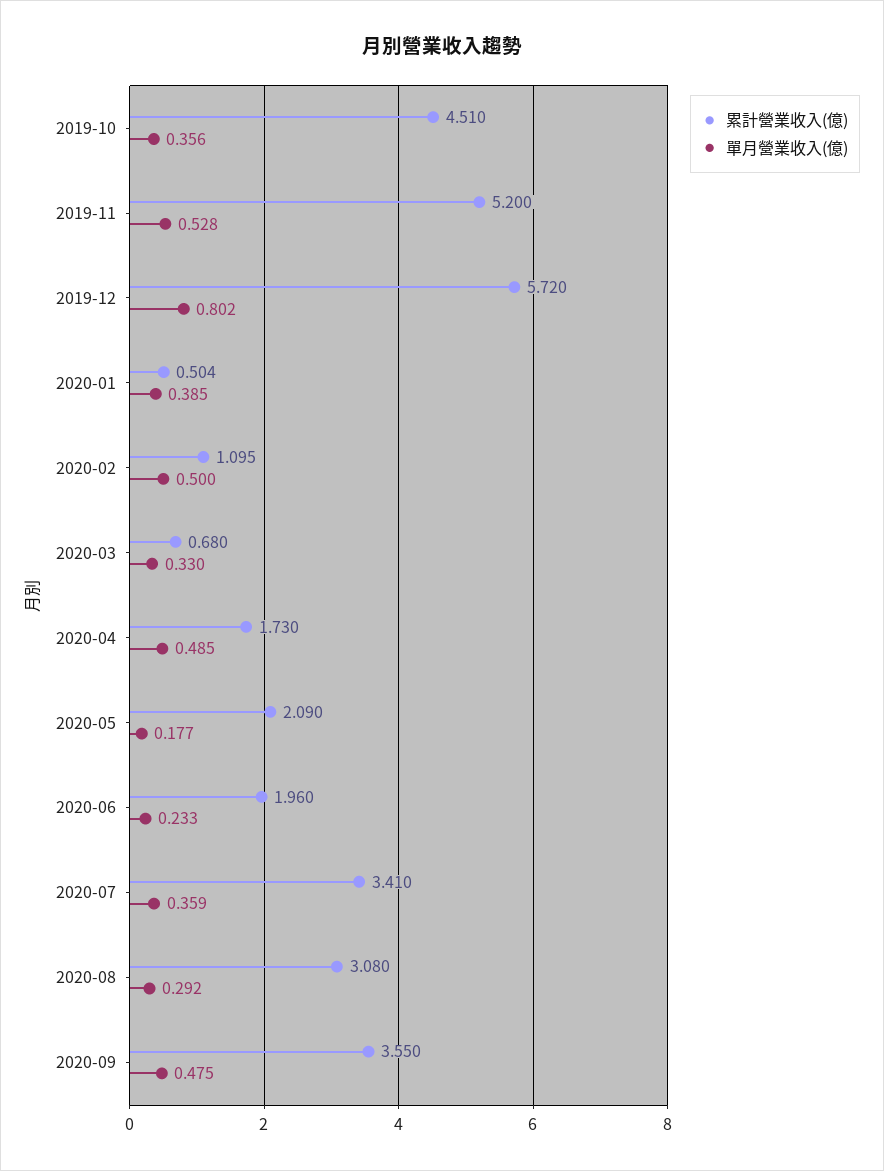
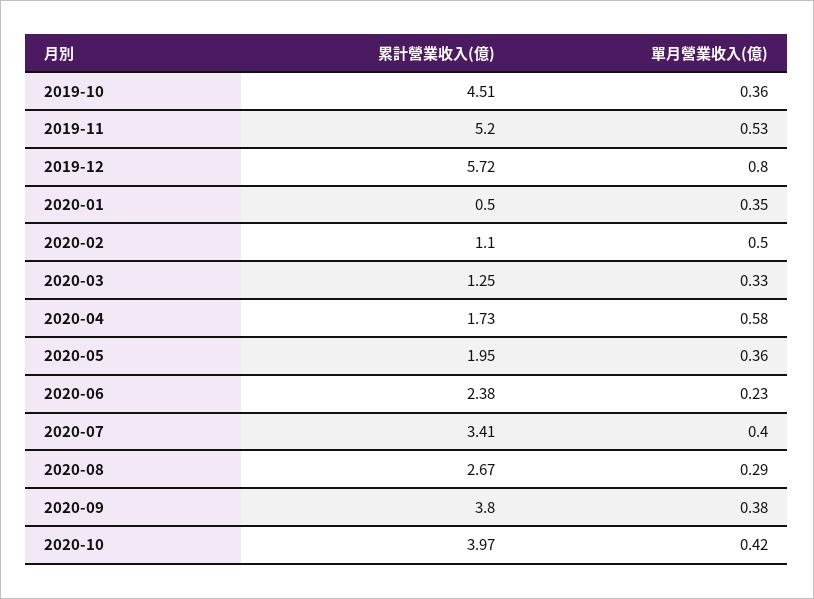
單月營業收入(億), 2020-01: 0.385 -> 0.35
累計營業收入(億), 2020-03: 0.68 -> 1.25
單月營業收入(億), 2020-04: 0.485 -> 0.58
累計營業收入(億), 2020-05: 2.09 -> 1.95
單月營業收入(億), 2020-05: 0.177 -> 0.36
累計營業收入(億), 2020-06: 1.96 -> 2.38
單月營業收入(億), 2020-07: 0.359 -> 0.4
累計營業收入(億), 2020-08: 3.08 -> 2.67
累計營業收入(億), 2020-09: 3.55 -> 3.8
單月營業收入(億), 2020-09: 0.475 -> 0.38
累計營業收入(億), 2020-10: none -> 3.97
單月營業收入(億), 2020-10: none -> 0.42

